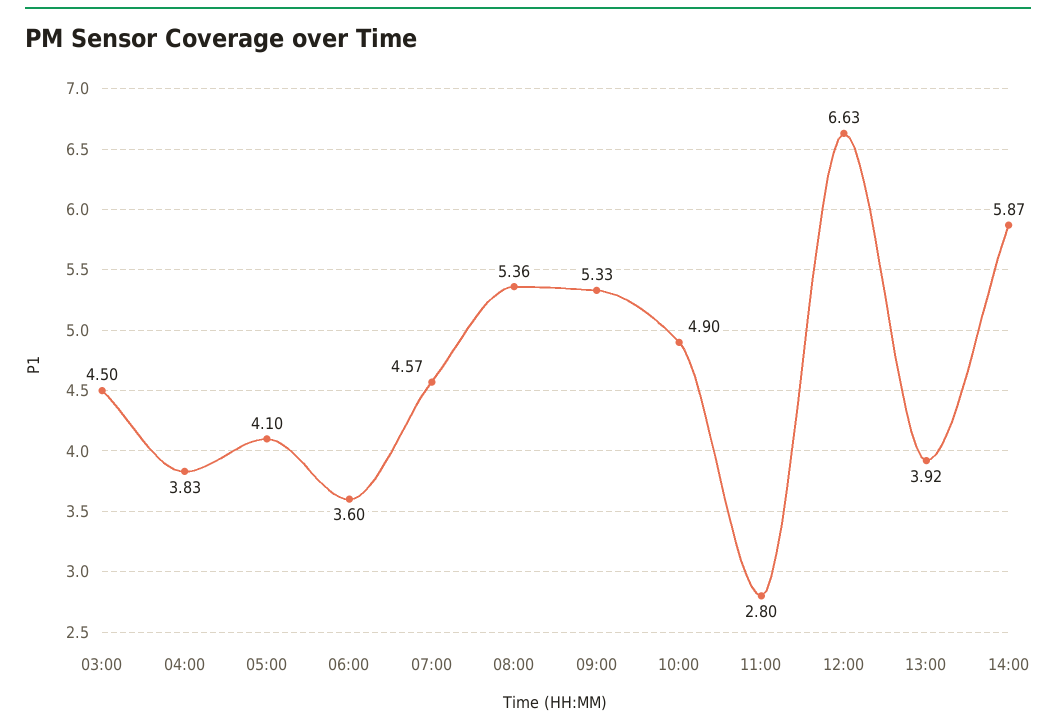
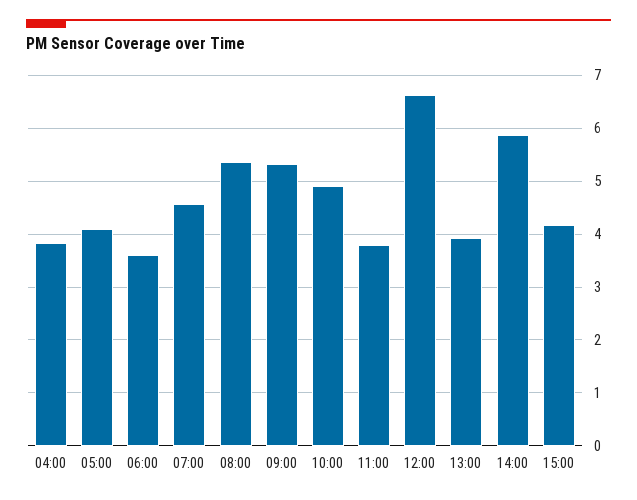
03:00: 4.5 -> none
11:00: 2.8 -> 3.8
15:00: none -> 4.2

